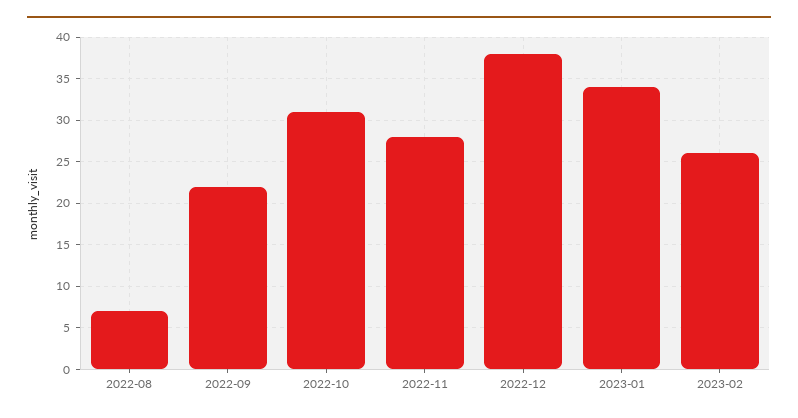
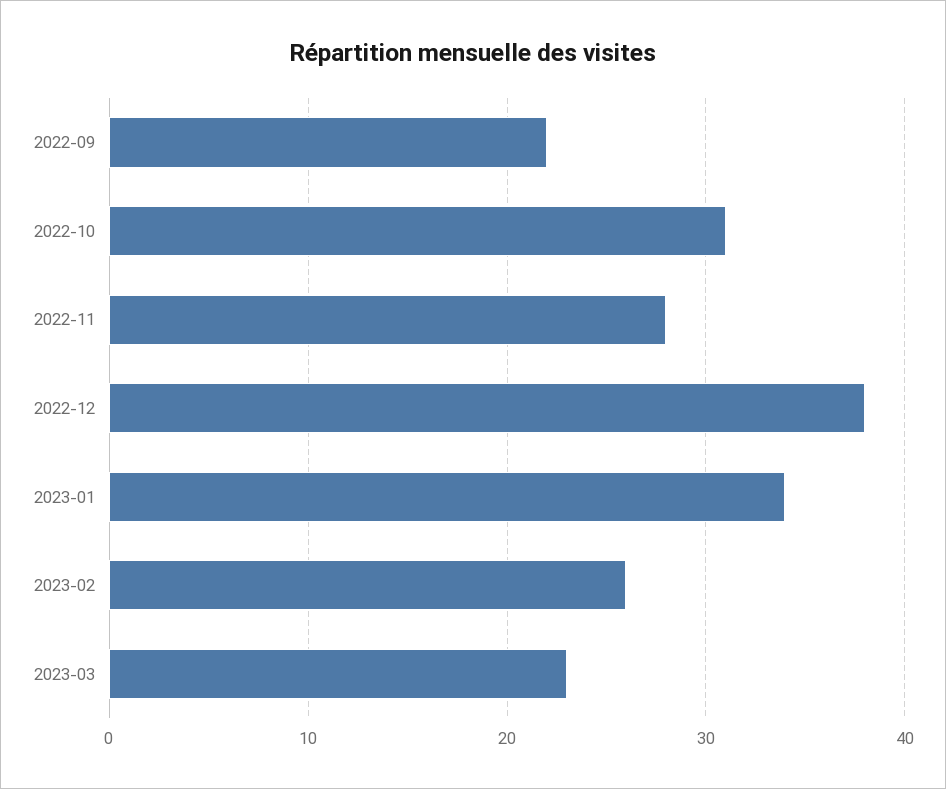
2022-08: 7 -> none
2023-03: none -> 23

